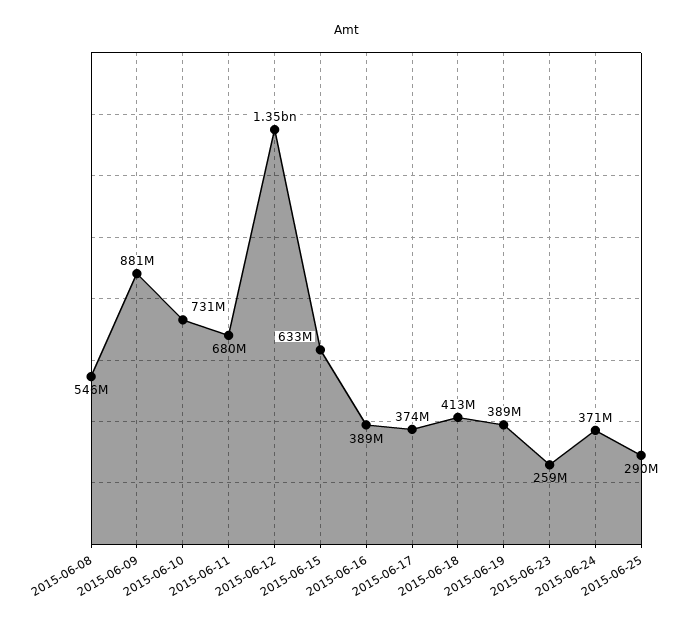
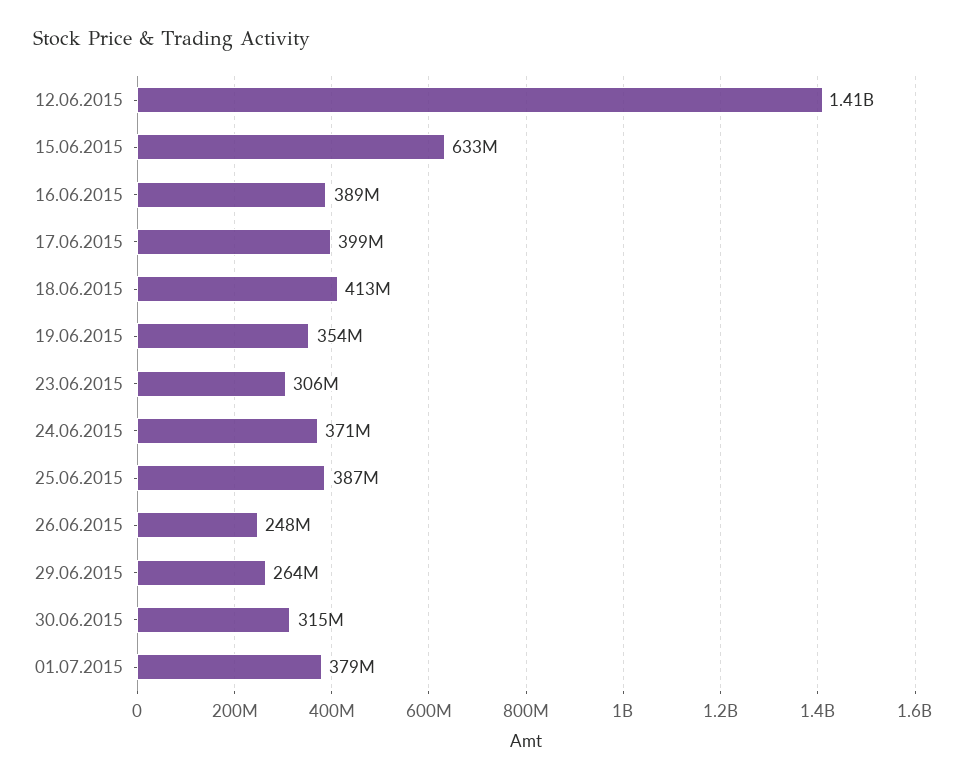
2015-06-08: 546000000 -> none
2015-06-09: 881000000 -> none
2015-06-10: 731000000 -> none
2015-06-11: 680000000 -> none
2015-06-12: 1350000000 -> 1410000000
2015-06-17: 374000000 -> 399000000
2015-06-19: 389000000 -> 354000000
2015-06-23: 259000000 -> 306000000
2015-06-25: 290000000 -> 387000000
26.06.2015: none -> 248000000
29.06.2015: none -> 264000000
30.06.2015: none -> 315000000
01.07.2015: none -> 379000000

